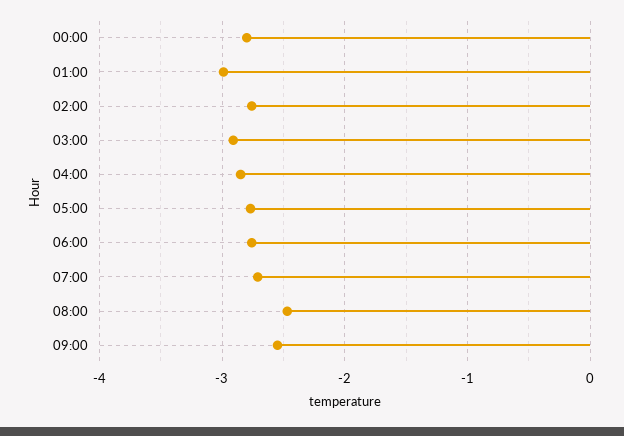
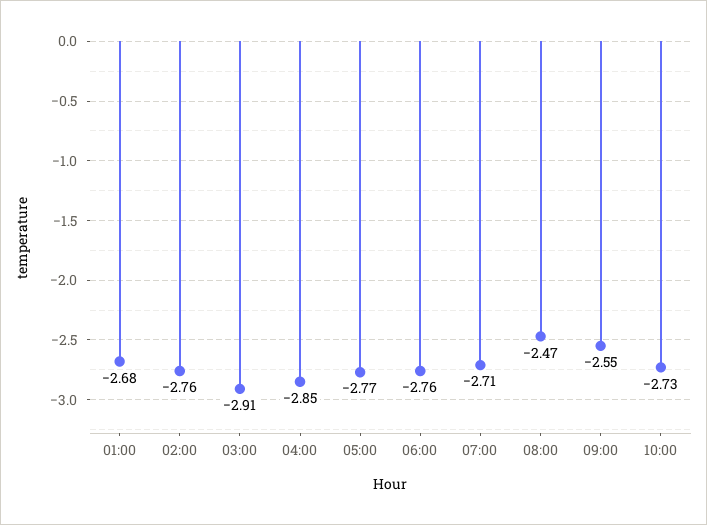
00:00: -2.8 -> none
01:00: -3 -> -2.68
10:00: none -> -2.73

